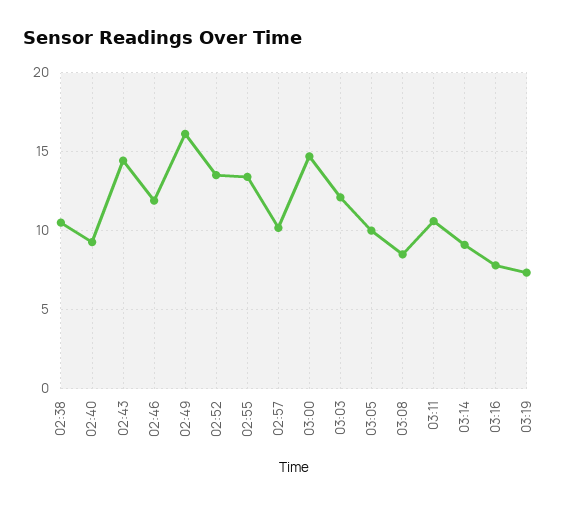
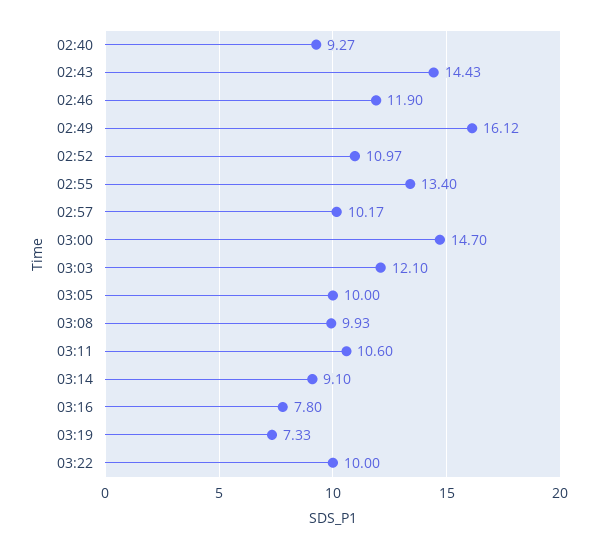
02:38: 10.5 -> none
02:52: 13.5 -> 10.97
03:08: 8.5 -> 9.93
03:22: none -> 10

